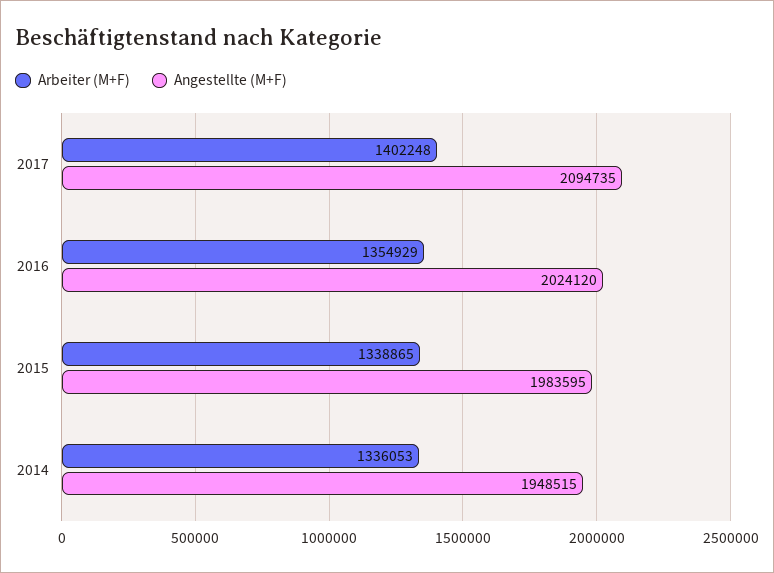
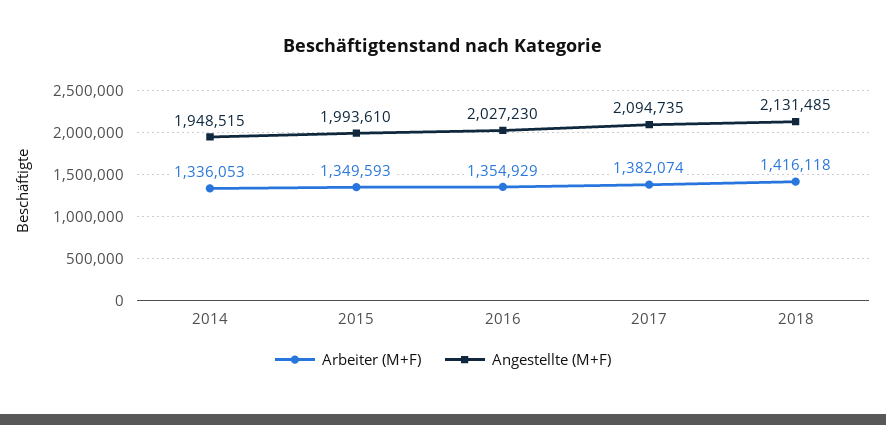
Arbeiter (M+F), 2017: 1402248 -> 1382074
Angestellte (M+F), 2016: 2024120 -> 2027230
Arbeiter (M+F), 2015: 1338865 -> 1349593
Angestellte (M+F), 2015: 1983595 -> 1993610
Arbeiter (M+F), 2018: none -> 1416118
Angestellte (M+F), 2018: none -> 2131485

